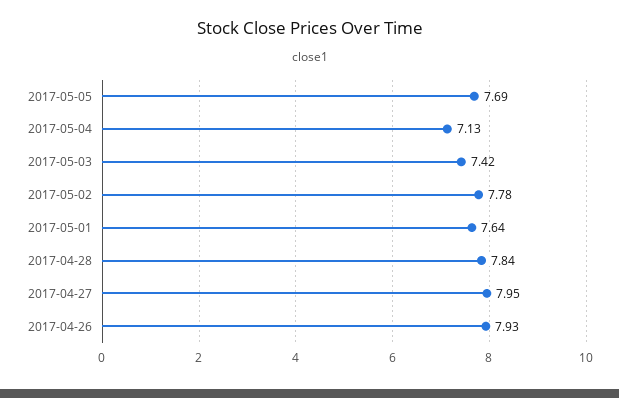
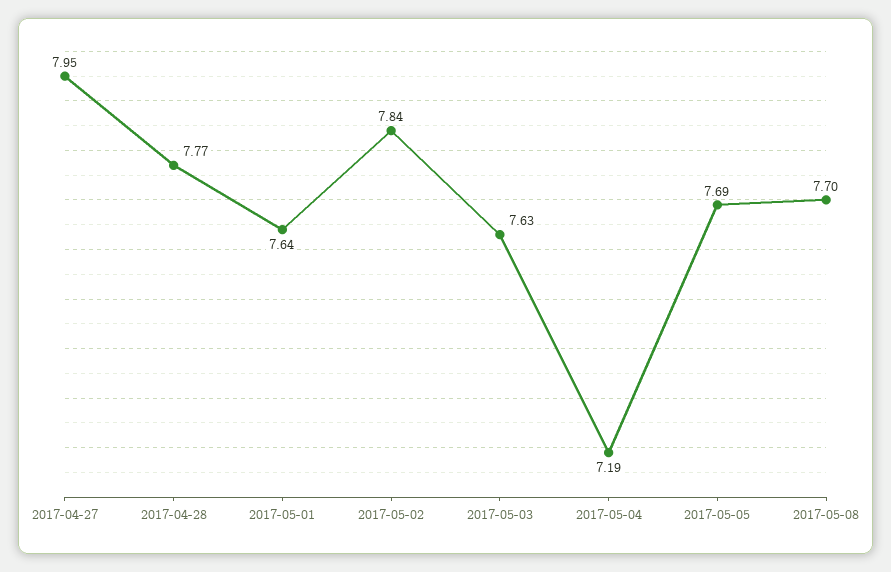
2017-05-04: 7.13 -> 7.19
2017-05-03: 7.42 -> 7.63
2017-05-02: 7.78 -> 7.84
2017-04-28: 7.84 -> 7.77
2017-04-26: 7.93 -> none
2017-05-08: none -> 7.7

